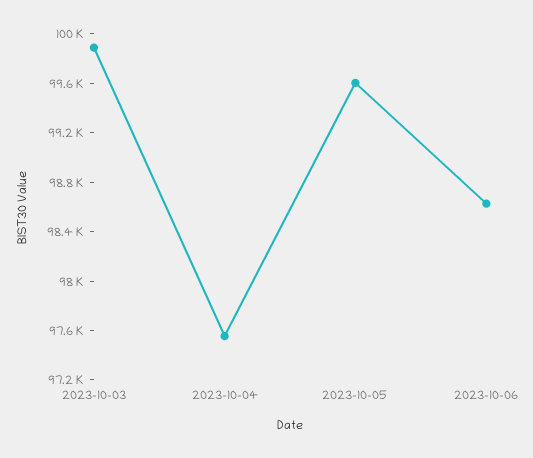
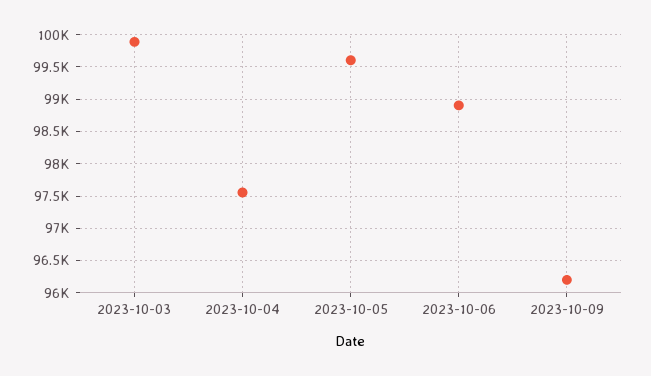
2023-10-06: 98600 -> 98900
2023-10-09: none -> 96200

